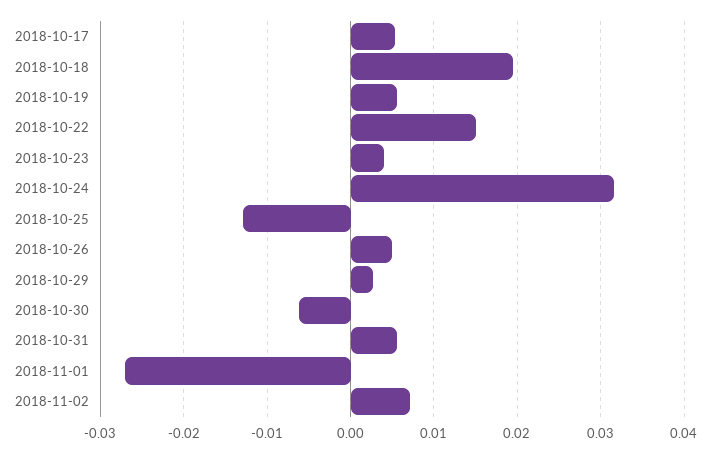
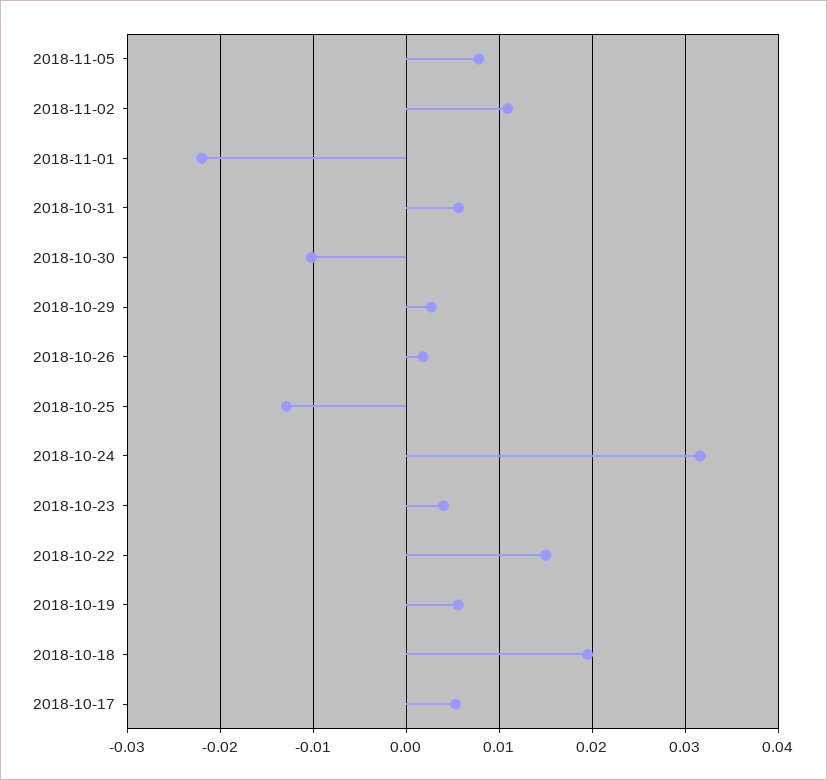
2018-10-26: 0.005 -> 0.002
2018-10-30: -0.006 -> -0.01
2018-11-01: -0.027 -> -0.022
2018-11-02: 0.007 -> 0.011
2018-11-05: none -> 0.008

